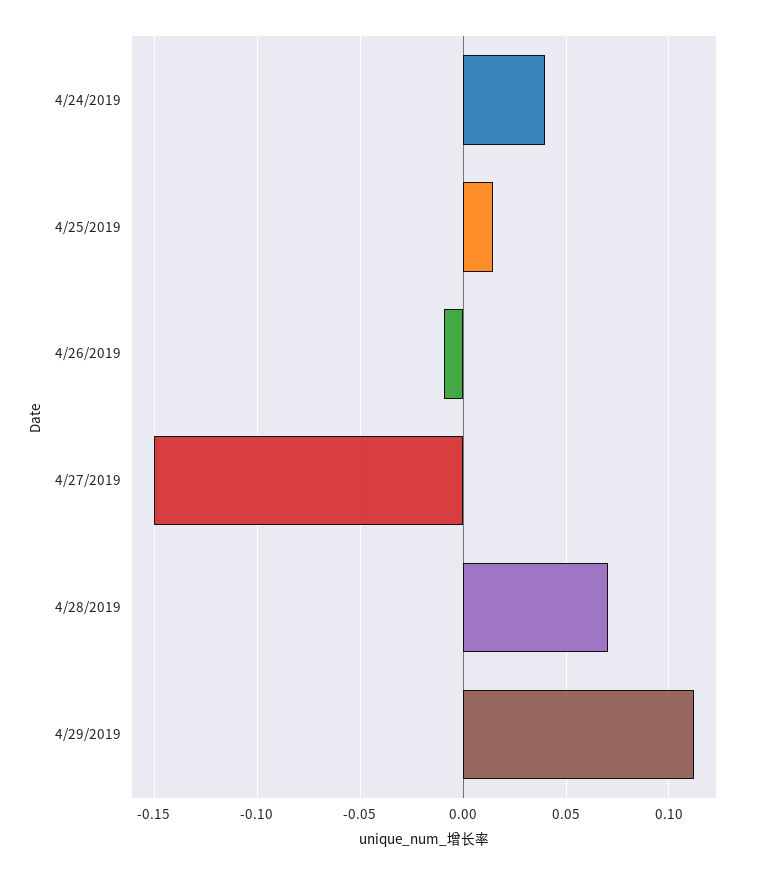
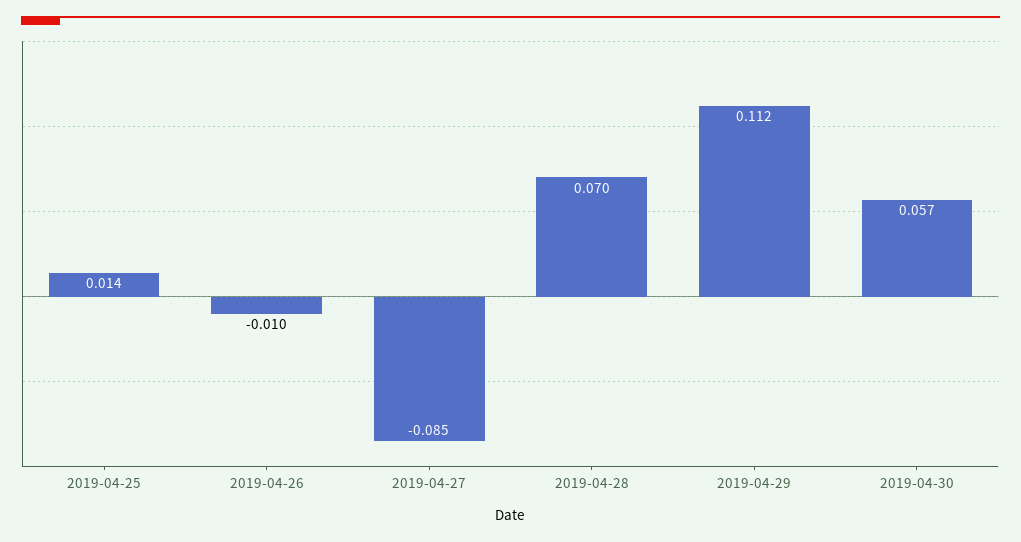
4/24/2019: 0.04 -> none
4/27/2019: -0.15 -> -0.085
2019-04-30: none -> 0.057

